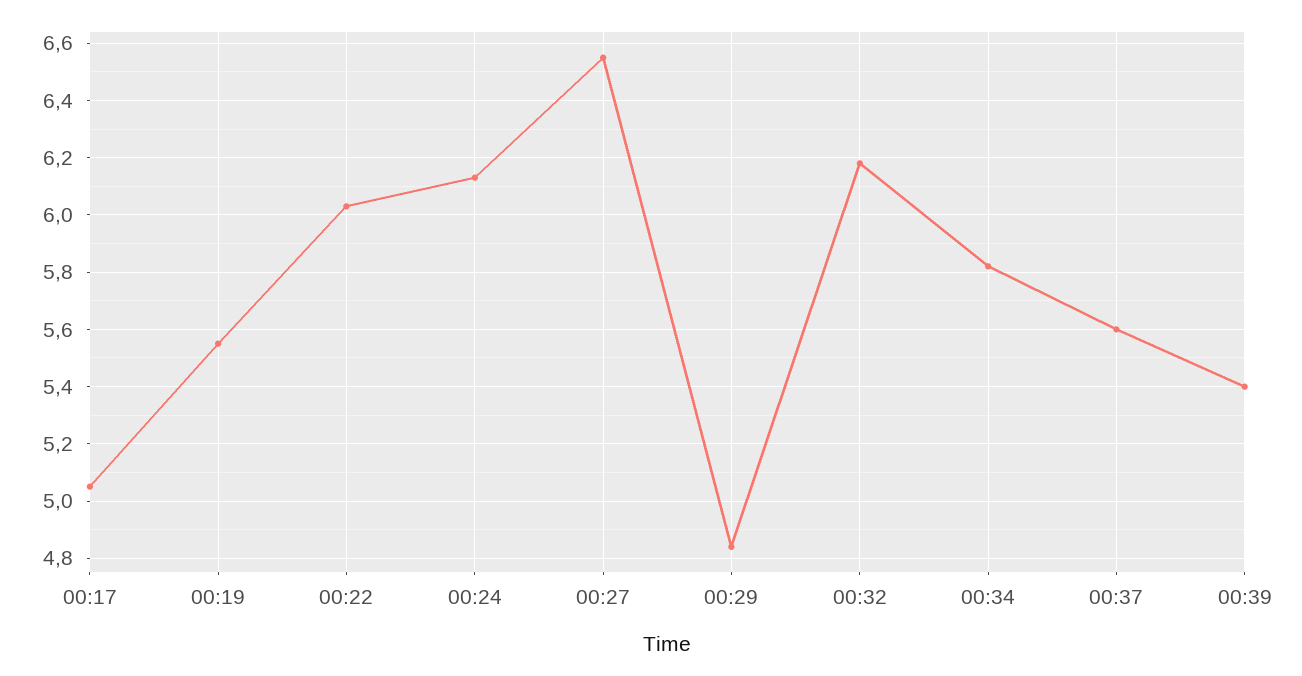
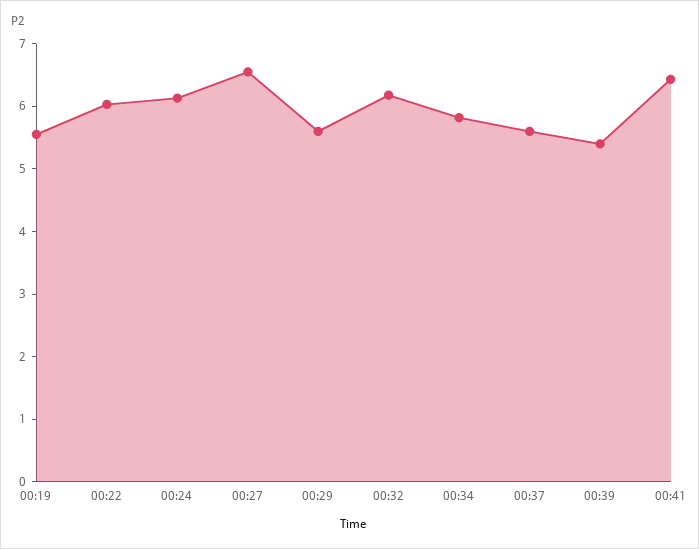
00:17: 5.05 -> none
00:29: 4.85 -> 5.6
00:41: none -> 6.4

